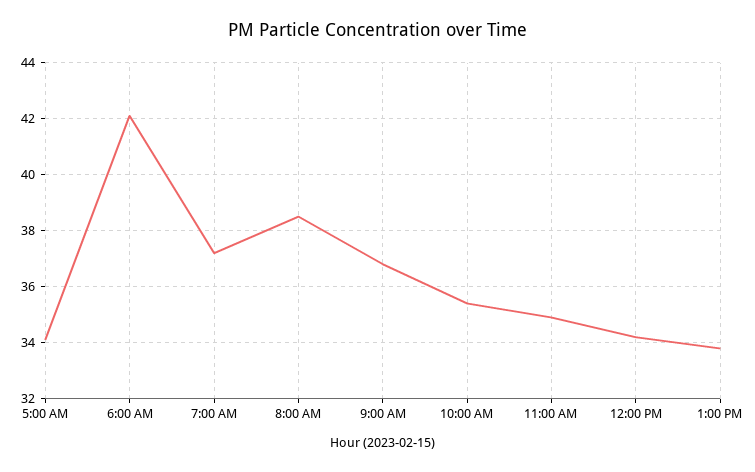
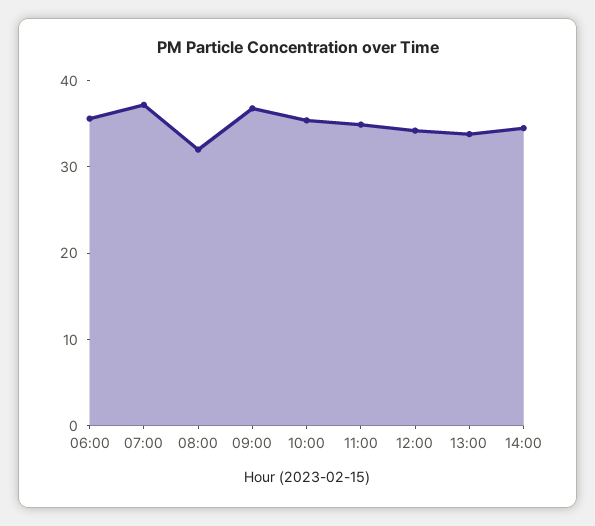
5:00 AM: 34 -> none
6:00 AM: 42 -> 36
8:00 AM: 38.5 -> 32
14:00: none -> 34

